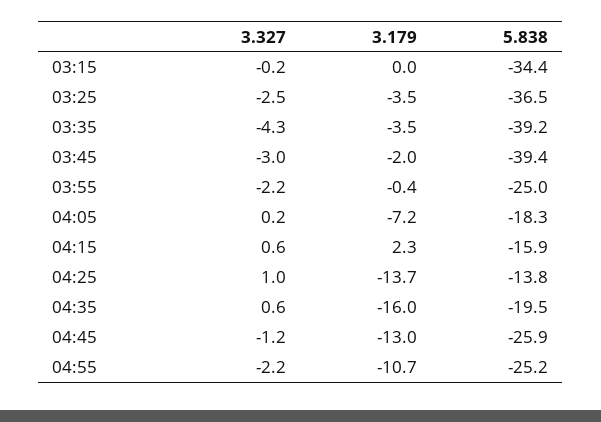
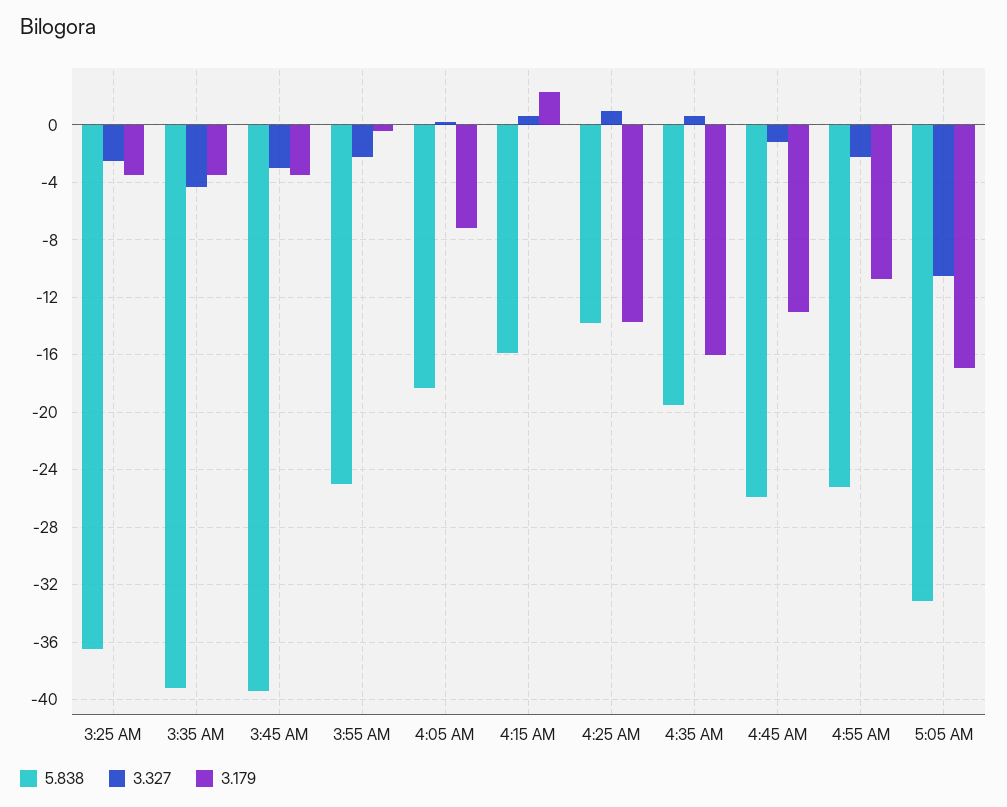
3.327, 03:15: -0.2 -> none
3.179, 03:15: 0 -> none
5.838, 03:15: -34.4 -> none
3.179, 03:45: -2 -> -3.5
5.838, 5:05 AM: none -> -33
3.327, 5:05 AM: none -> -10.5
3.179, 5:05 AM: none -> -17

